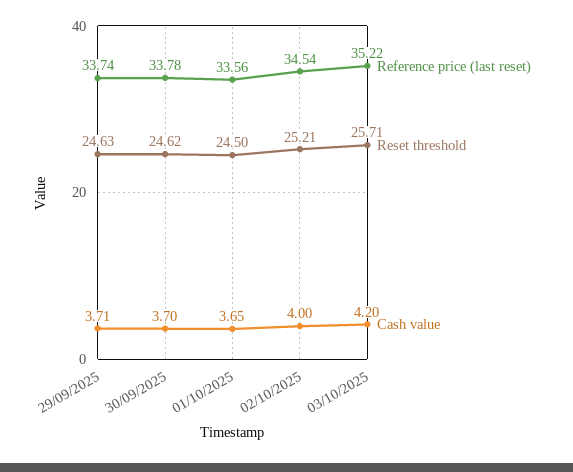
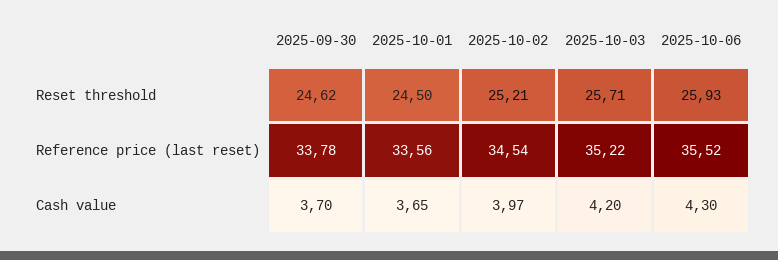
Reference price (last reset), 29/09/2025: 33.74 -> none
Reset threshold, 29/09/2025: 24.63 -> none
Cash value, 29/09/2025: 3.71 -> none
Cash value, 02/10/2025: 4 -> 3.97
Reset threshold, 2025-10-06: none -> 25.93
Reference price (last reset), 2025-10-06: none -> 35.52
Cash value, 2025-10-06: none -> 4.3

